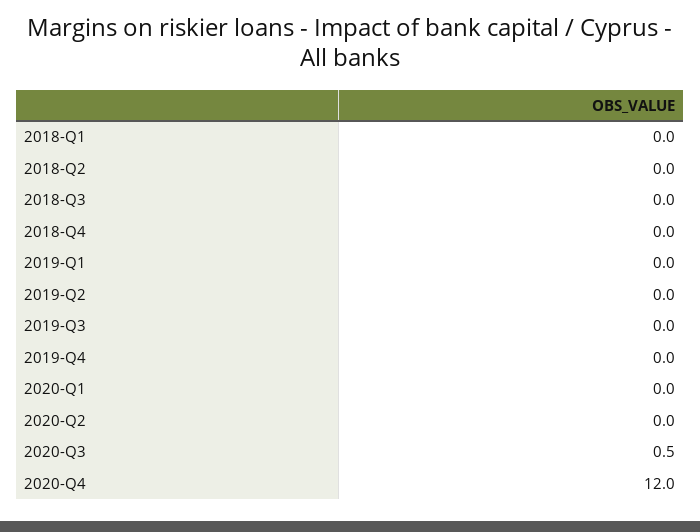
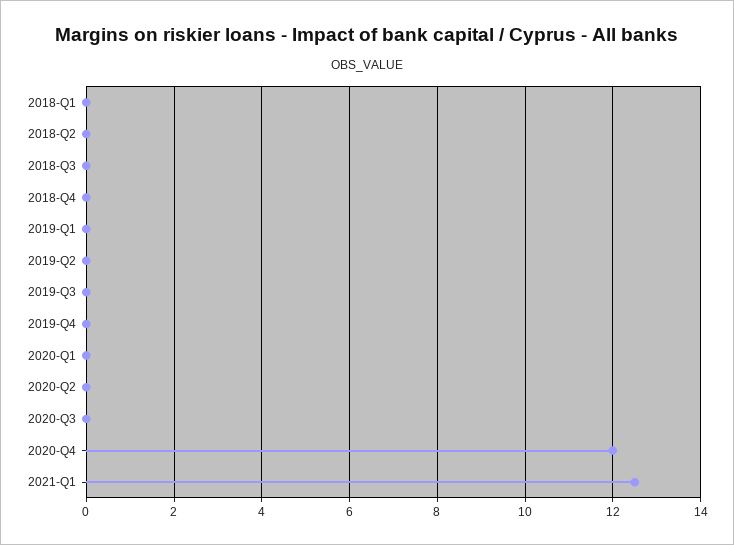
2020-Q3: 0.5 -> 0
2021-Q1: none -> 12.5

